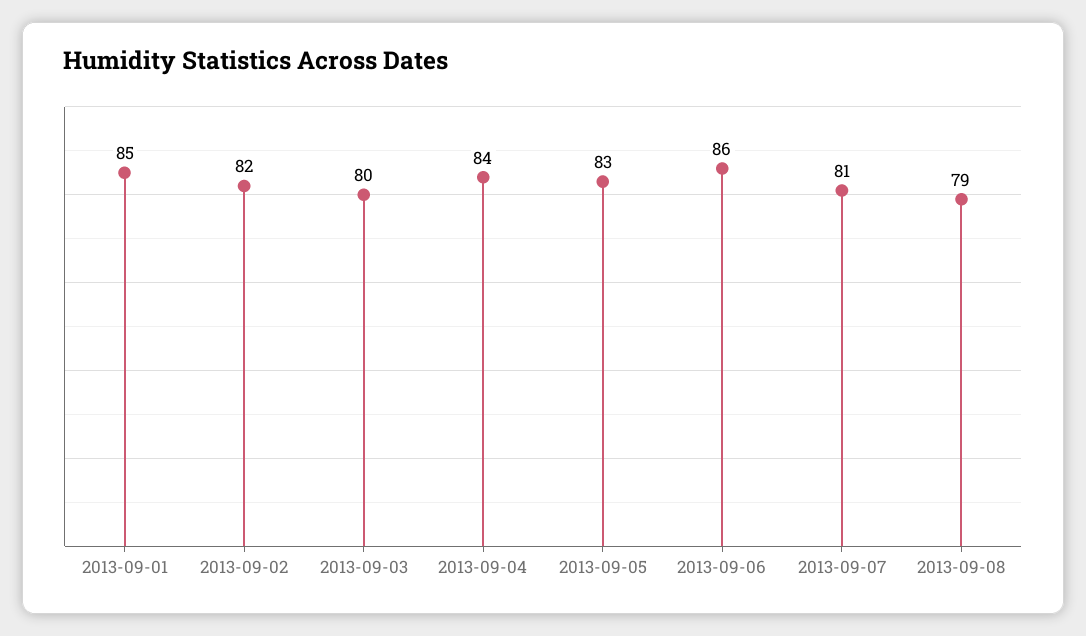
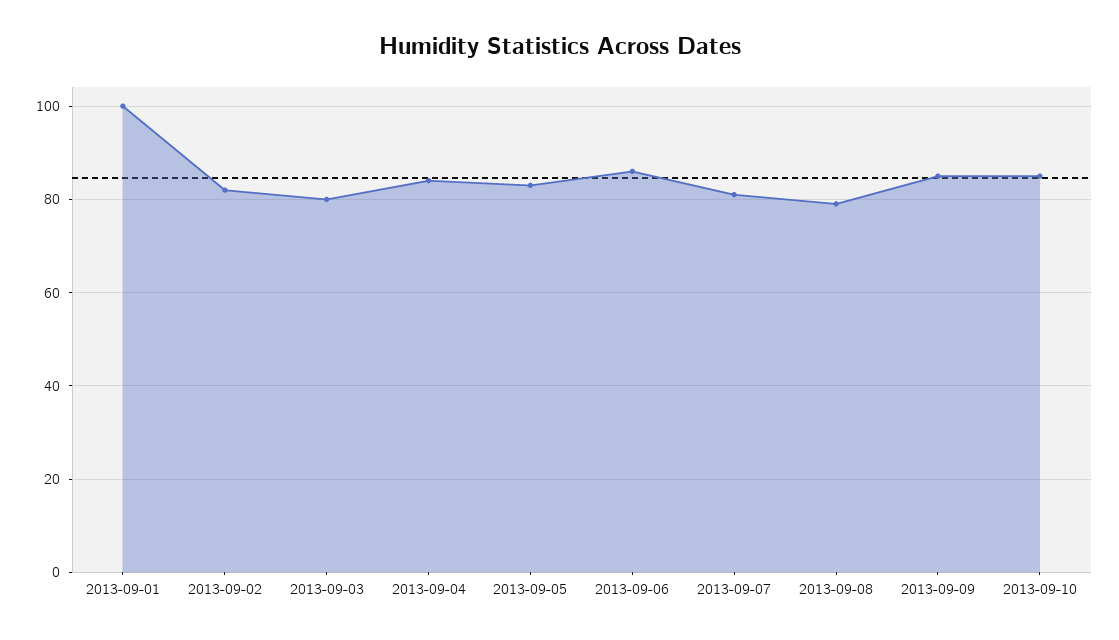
2013-09-01: 85 -> 100
2013-09-09: none -> 85
2013-09-10: none -> 85

